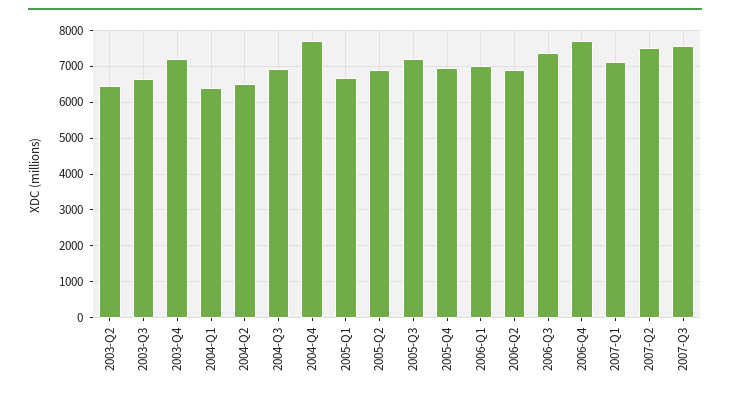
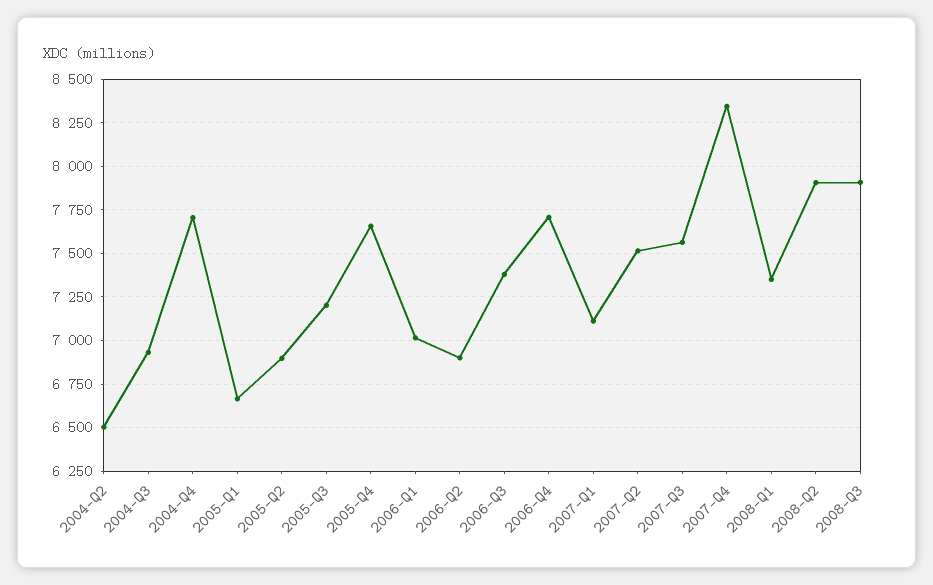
2003-Q2: 6400 -> none
2003-Q3: 6600 -> none
2003-Q4: 7200 -> none
2004-Q1: 6400 -> none
2005-Q4: 7000 -> 7650
2007-Q4: none -> 8350
2008-Q1: none -> 7350
2008-Q2: none -> 7900
2008-Q3: none -> 7900

